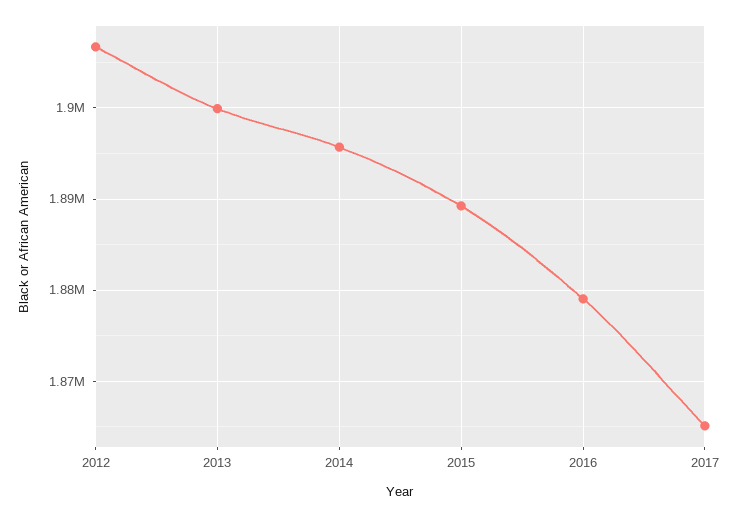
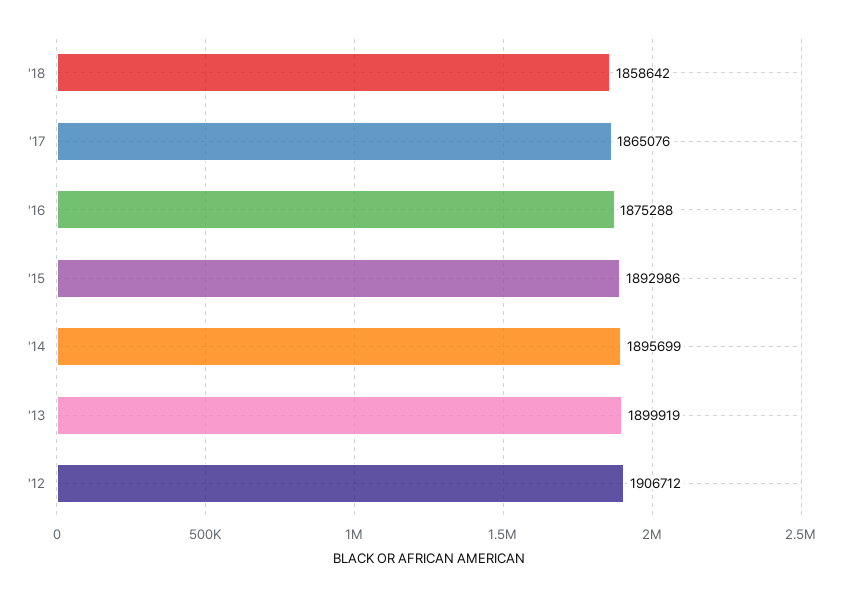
2015: 1889000 -> 1892986
2016: 1879000 -> 1875288
'18: none -> 1858642

